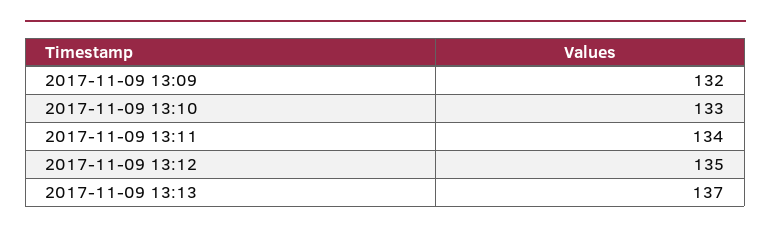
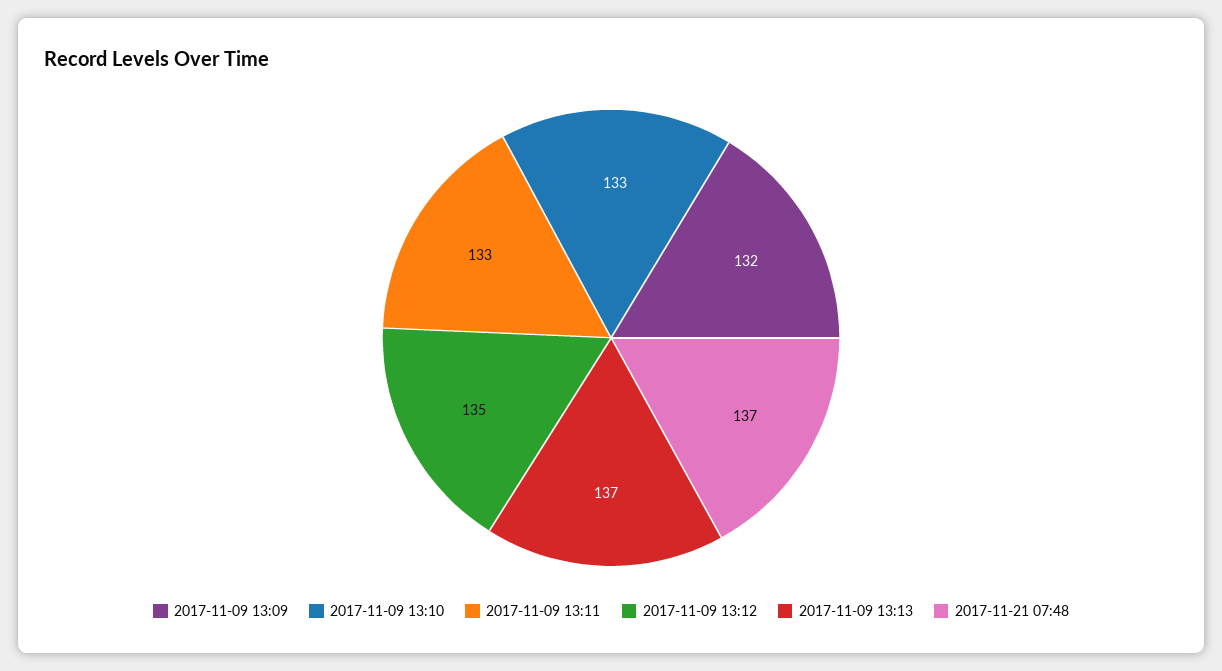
2017-11-09 13:11: 134 -> 133
2017-11-21 07:48: none -> 137

